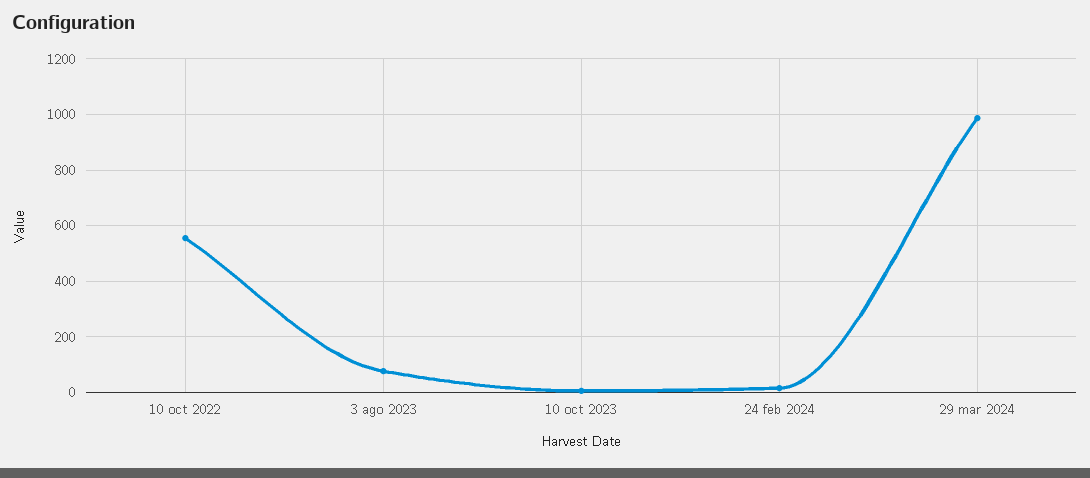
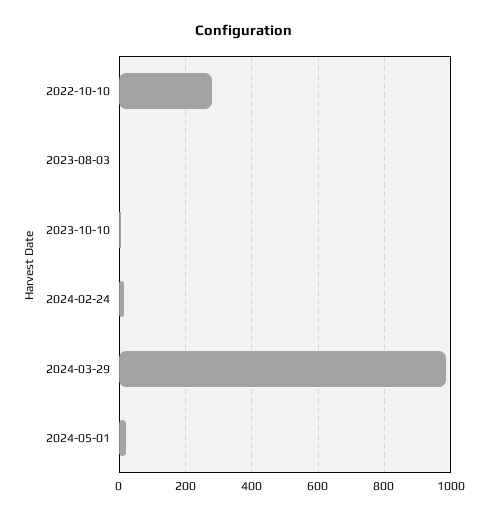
10 oct 2022: 550 -> 280
3 ago 2023: 75 -> 0
2024-05-01: none -> 20

